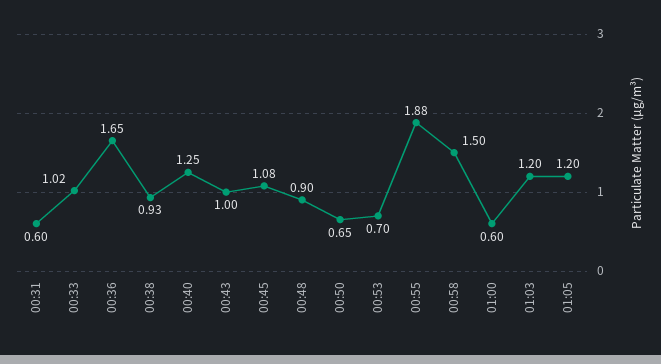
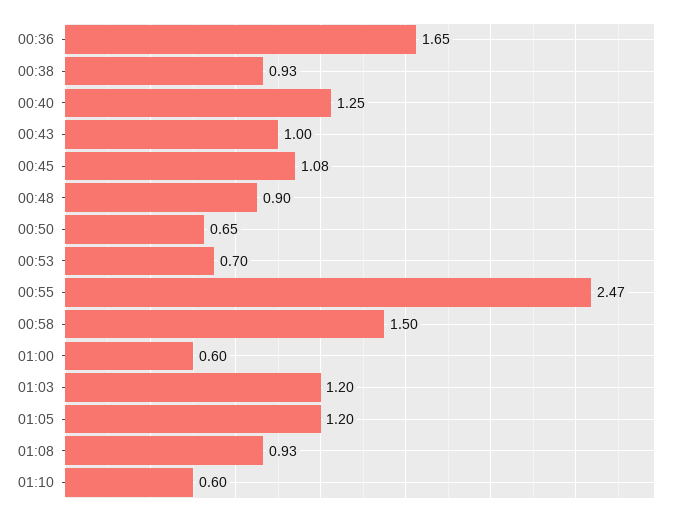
00:31: 0.6 -> none
00:33: 1.02 -> none
00:55: 1.88 -> 2.47
01:08: none -> 0.93
01:10: none -> 0.6

